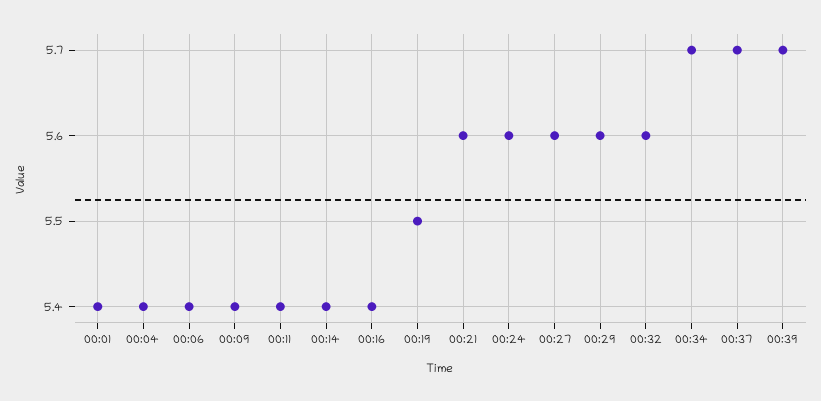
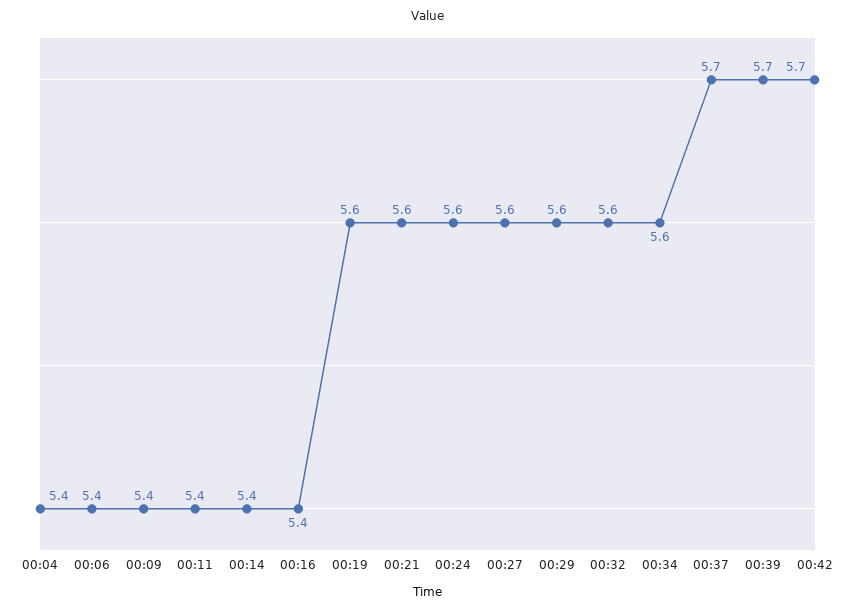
00:01: 5.4 -> none
00:19: 5.5 -> 5.6
00:34: 5.7 -> 5.6
00:42: none -> 5.7

